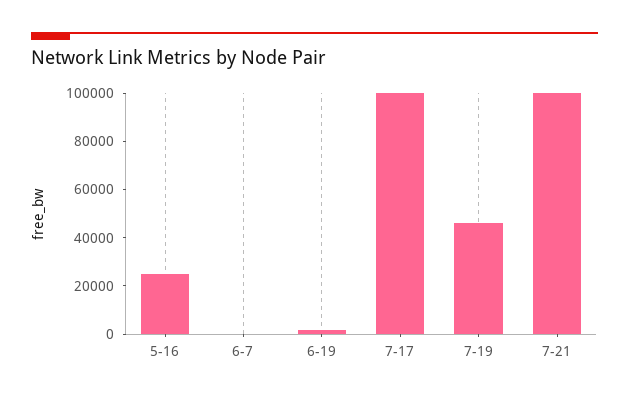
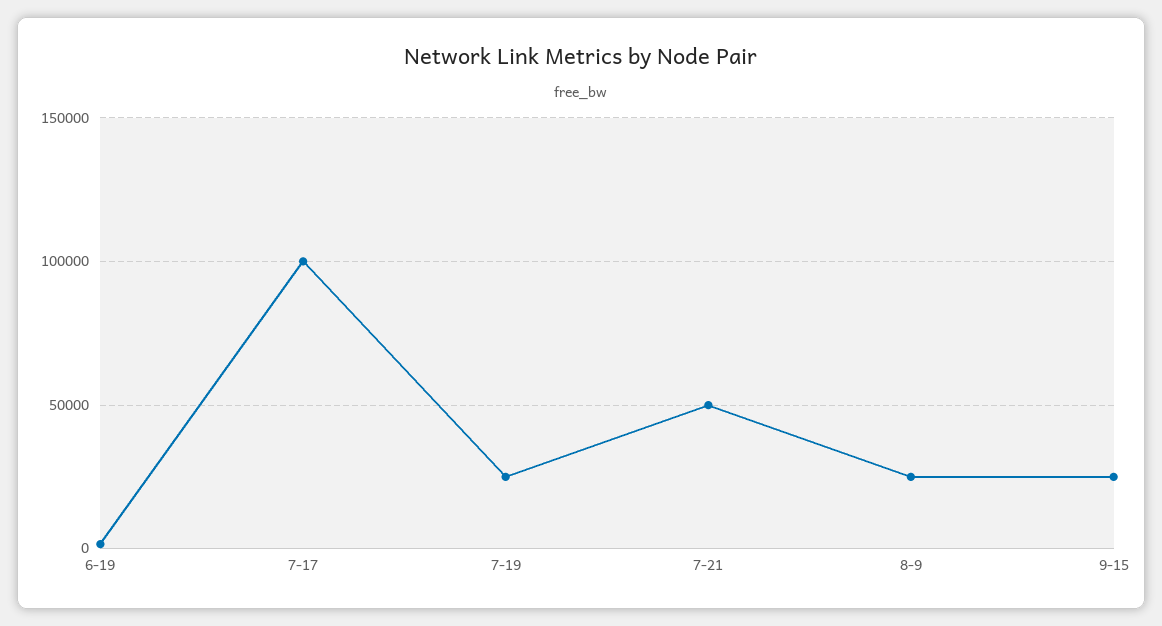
5-16: 25000 -> none
6-7: 0 -> none
7-19: 45000 -> 25000
7-21: 100000 -> 50000
8-9: none -> 25000
9-15: none -> 25000

